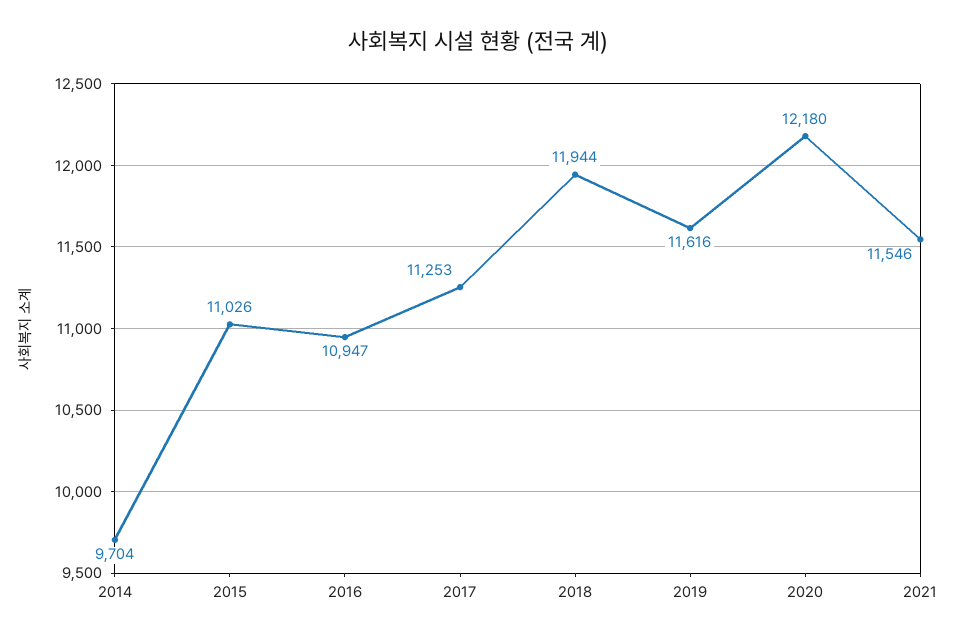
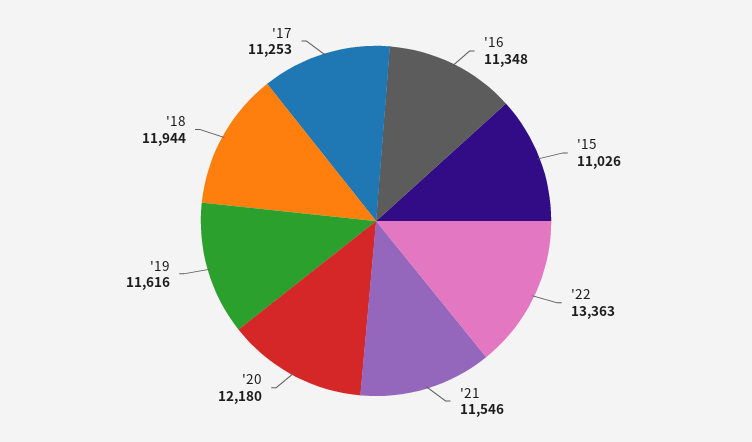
2014: 9704 -> none
2016: 10947 -> 11348
'22: none -> 13363

